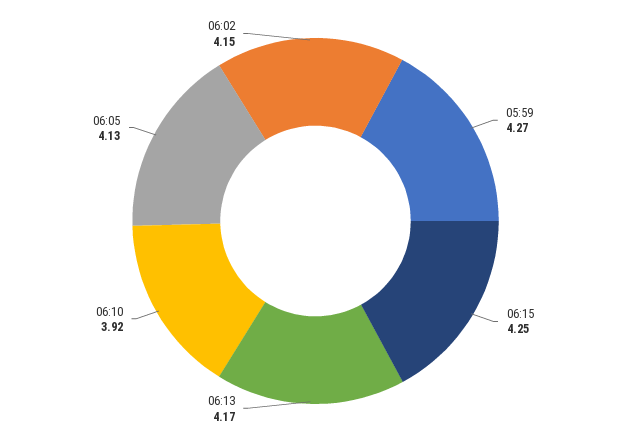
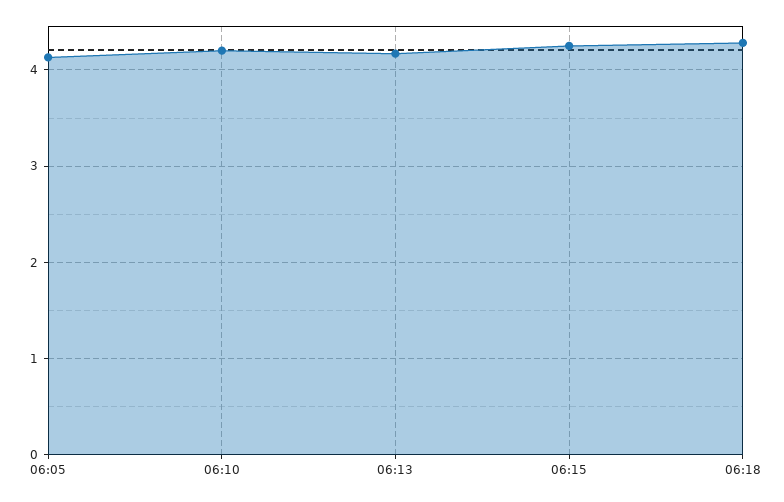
05:59: 4.27 -> none
06:10: 3.92 -> 4.2
06:02: 4.15 -> none
06:18: none -> 4.3

